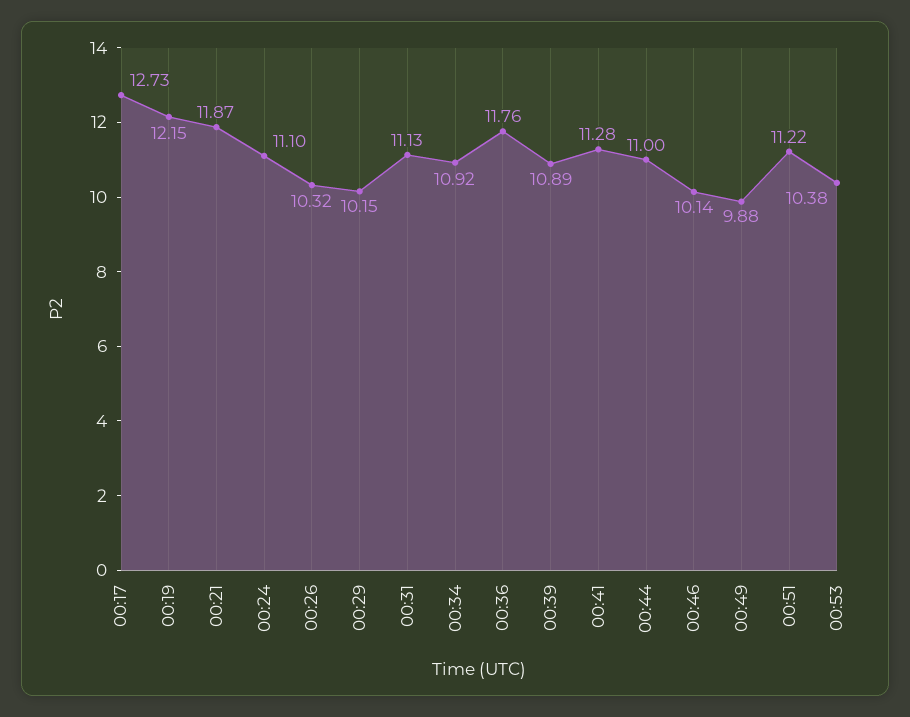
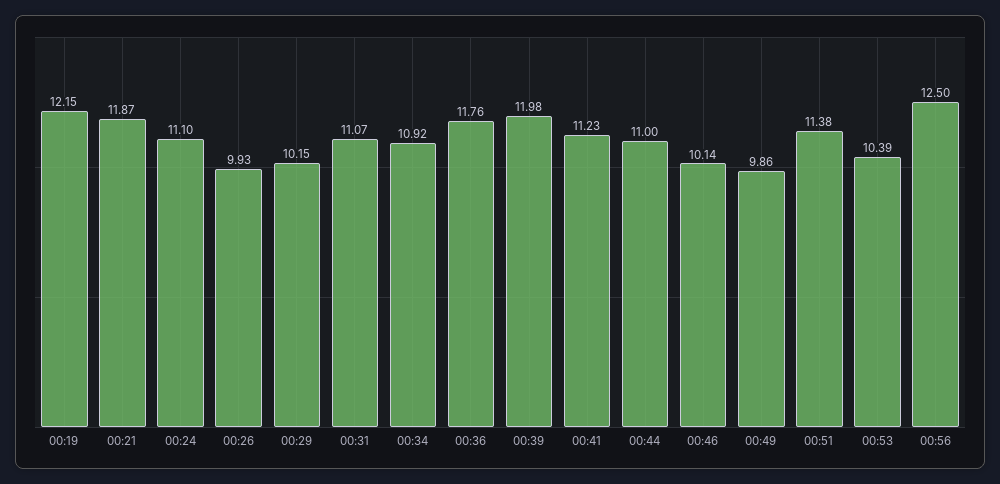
00:17: 12.73 -> none
00:26: 10.32 -> 9.93
00:31: 11.13 -> 11.07
00:39: 10.89 -> 11.98
00:41: 11.28 -> 11.23
00:49: 9.88 -> 9.86
00:51: 11.22 -> 11.38
00:53: 10.38 -> 10.39
00:56: none -> 12.5

